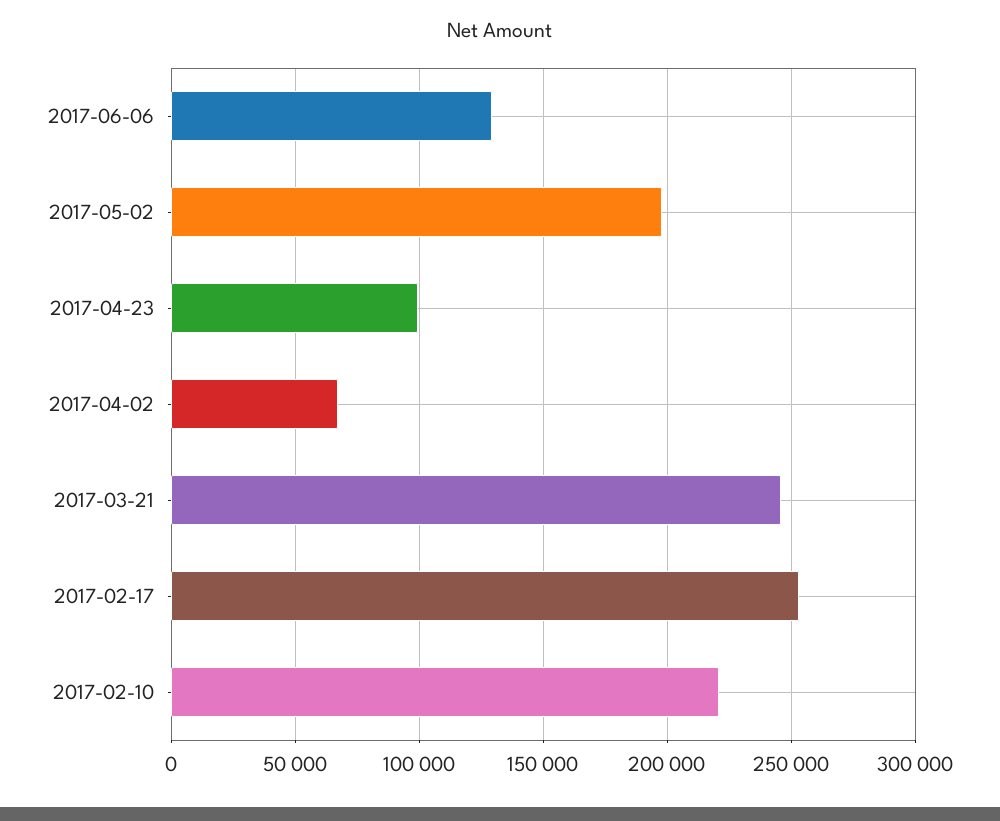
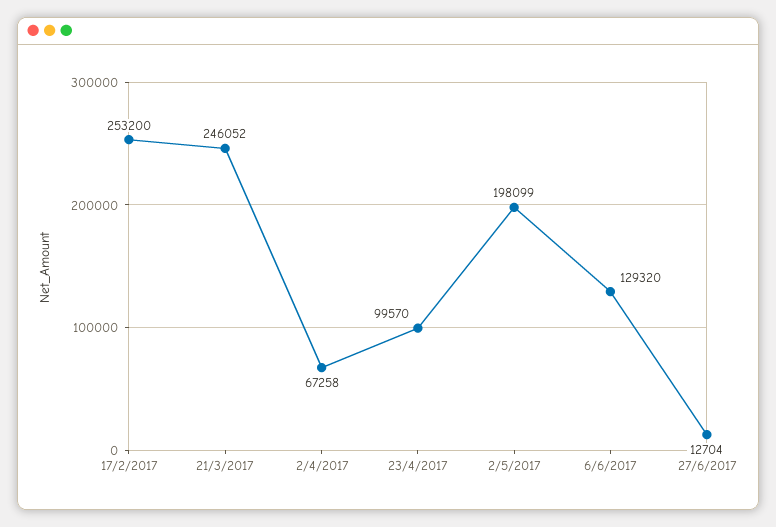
2017-02-10: 220000 -> none
27/6/2017: none -> 12704

